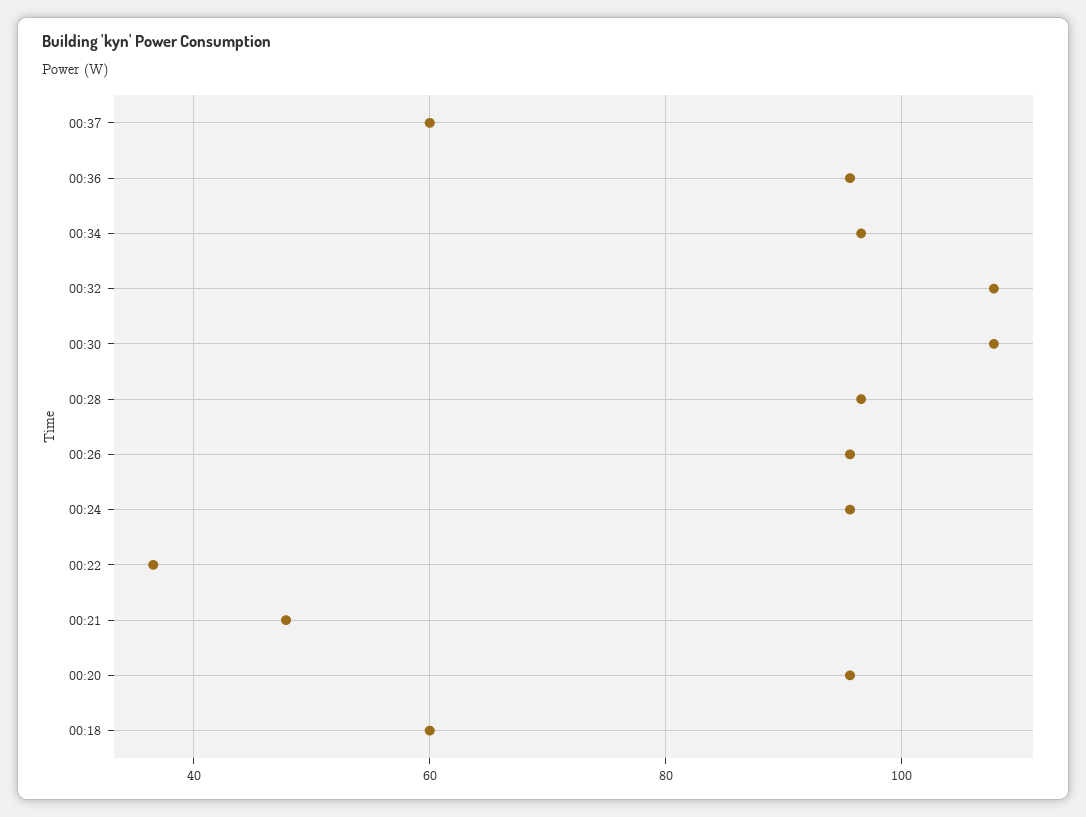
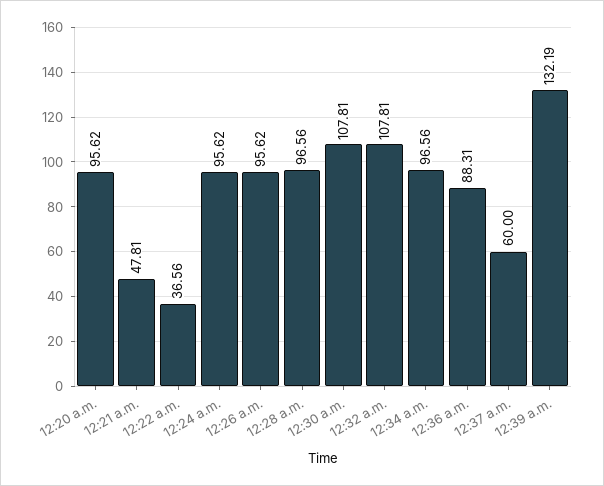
00:36: 96 -> 88.31
00:18: 60 -> none
12:39 a.m.: none -> 132.19

